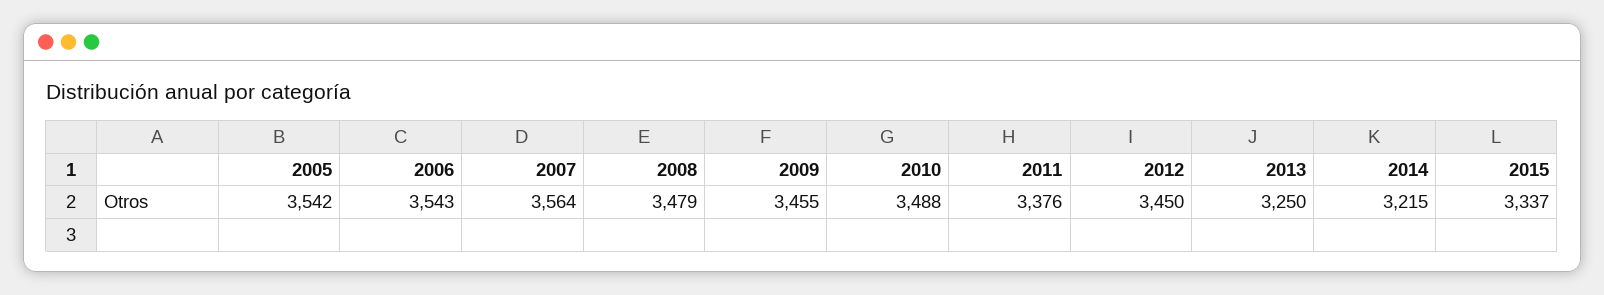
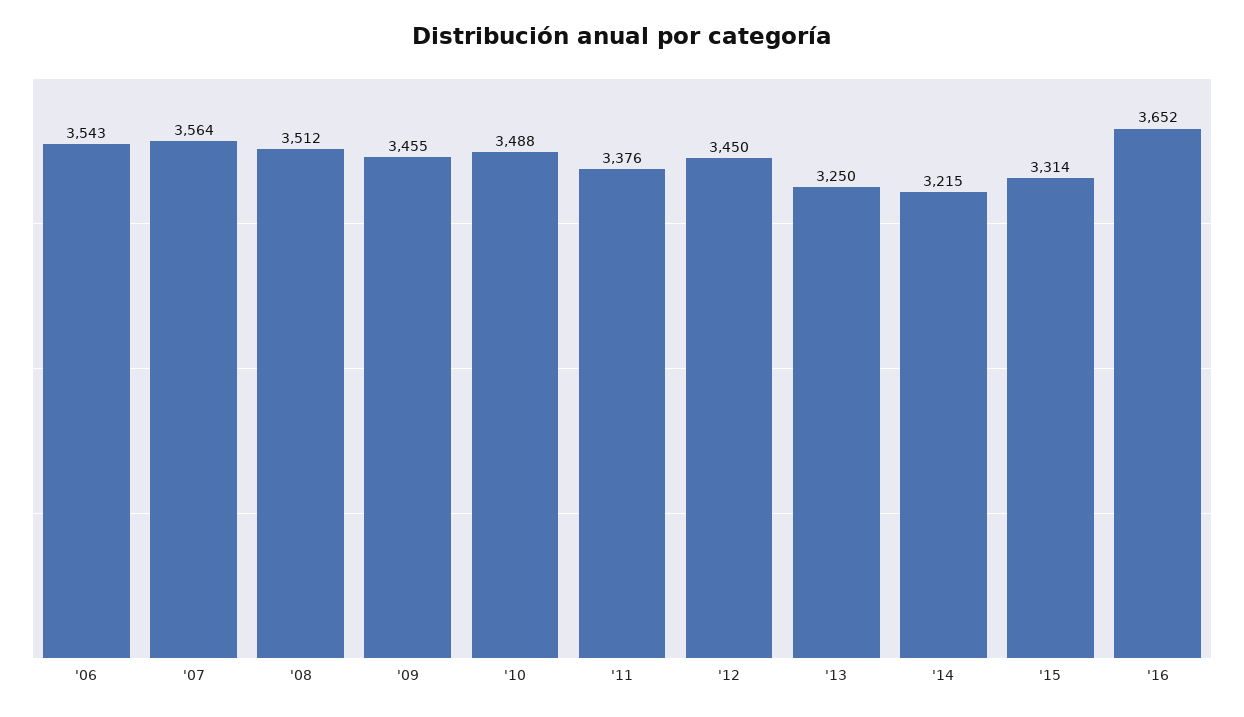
2005: 3542 -> none
2008: 3479 -> 3512
2015: 3337 -> 3314
'16: none -> 3652

